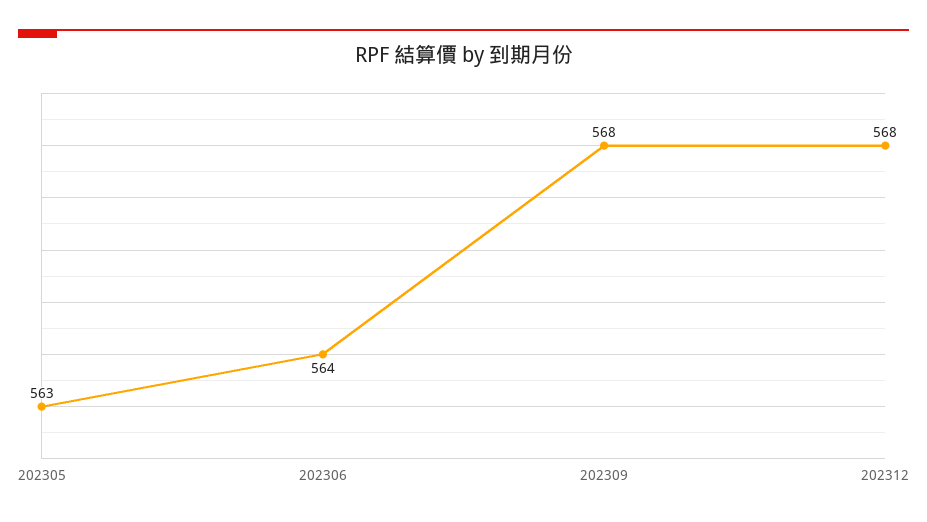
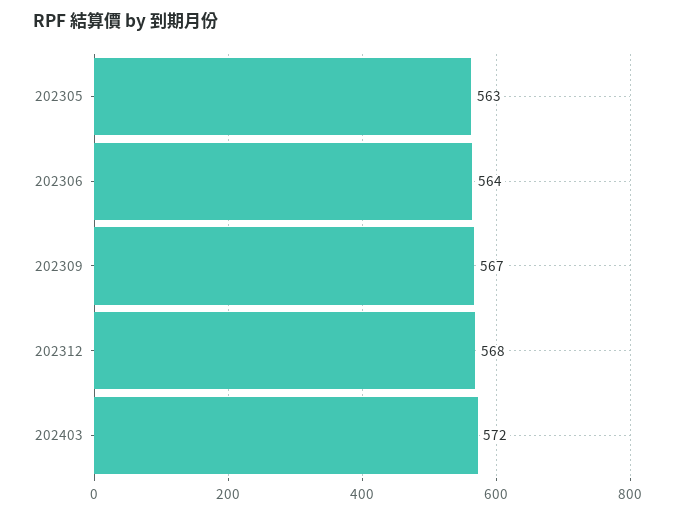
202309: 568 -> 567
202403: none -> 572

